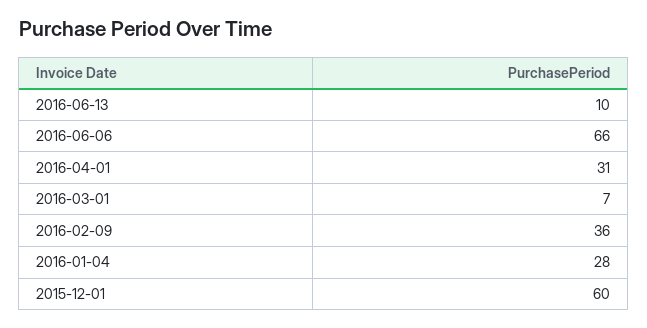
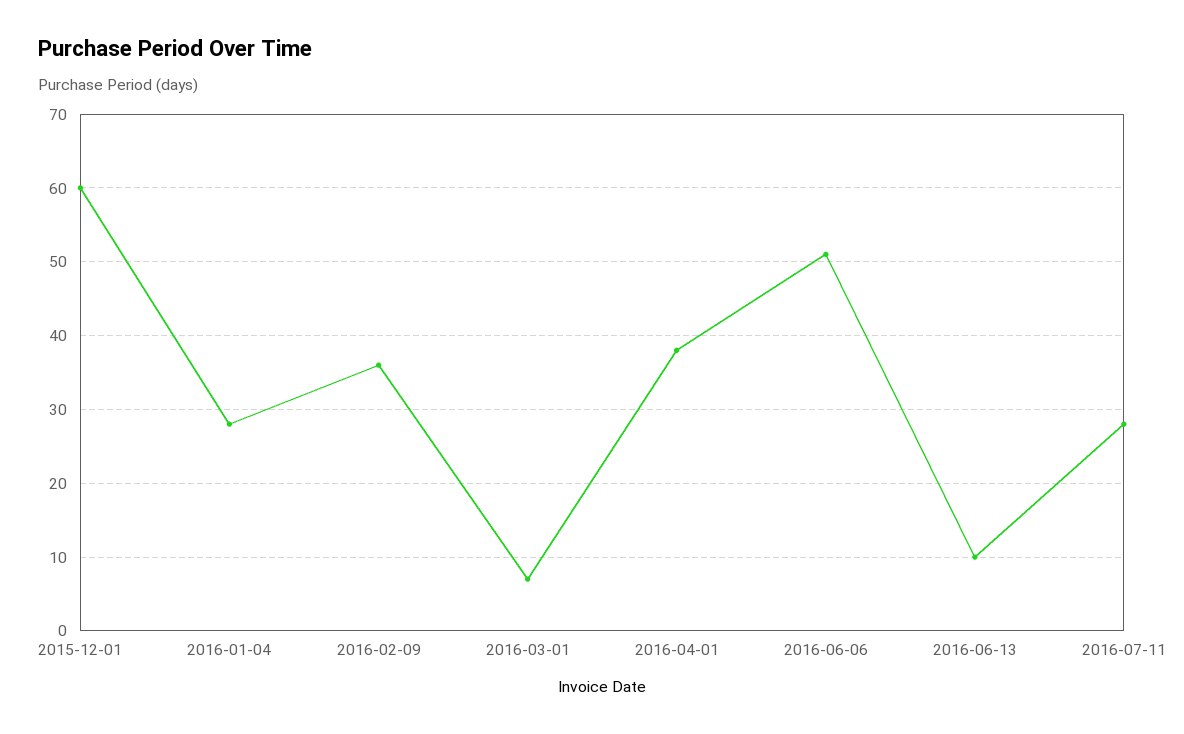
2016-06-06: 66 -> 51
2016-04-01: 31 -> 38
2016-07-11: none -> 28

